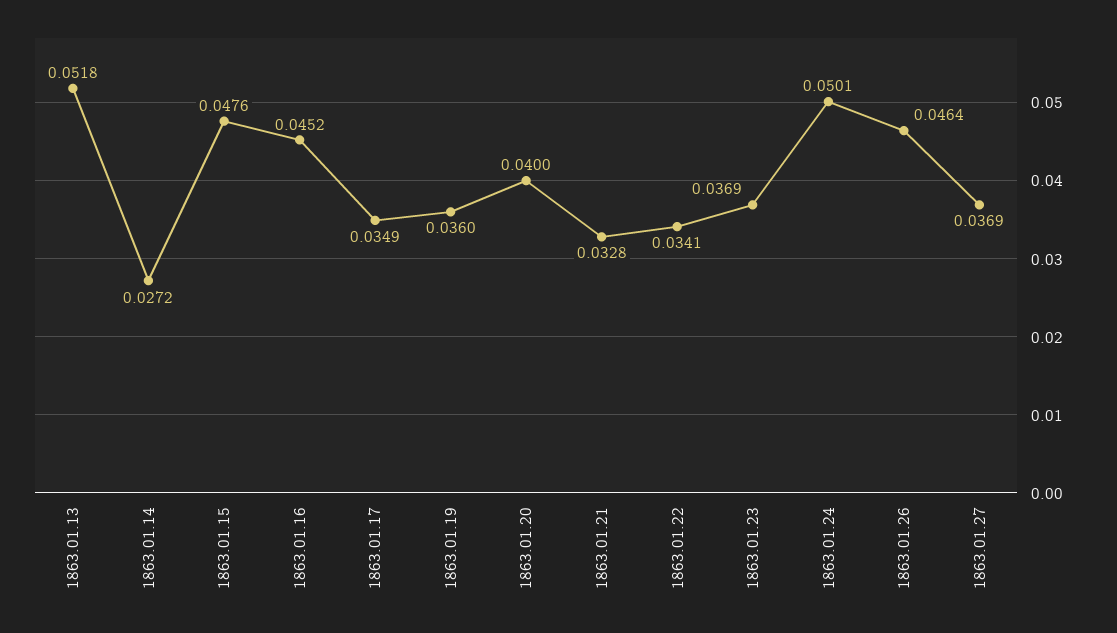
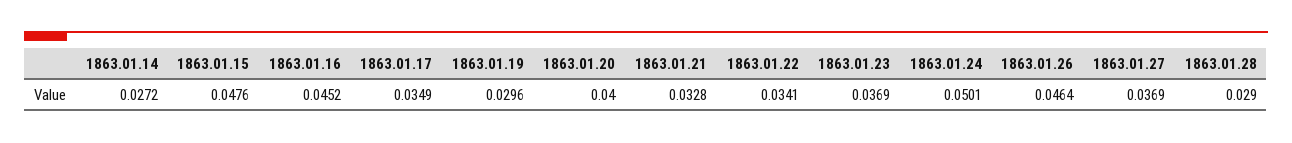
1863.01.13: 0.0518 -> none
1863.01.19: 0.036 -> 0.0296
1863.01.28: none -> 0.029

